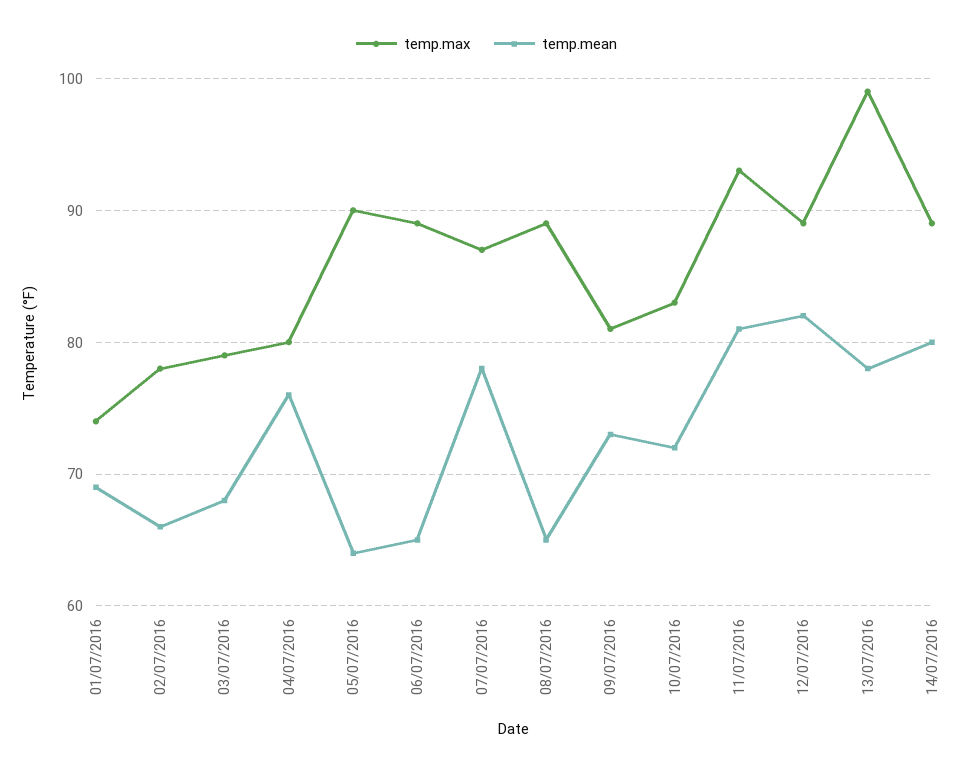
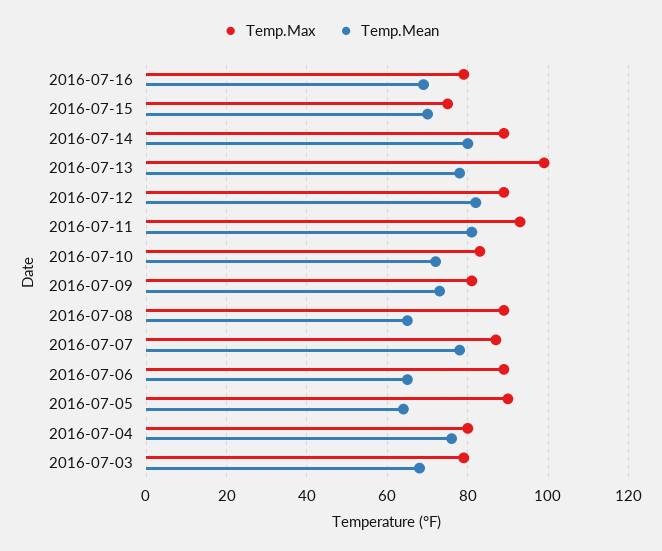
temp.max, 01/07/2016: 74 -> none
temp.mean, 01/07/2016: 69 -> none
temp.max, 02/07/2016: 78 -> none
temp.mean, 02/07/2016: 66 -> none
temp.max, 2016-07-16: none -> 80
temp.mean, 2016-07-16: none -> 70
temp.max, 2016-07-15: none -> 75
temp.mean, 2016-07-15: none -> 70

